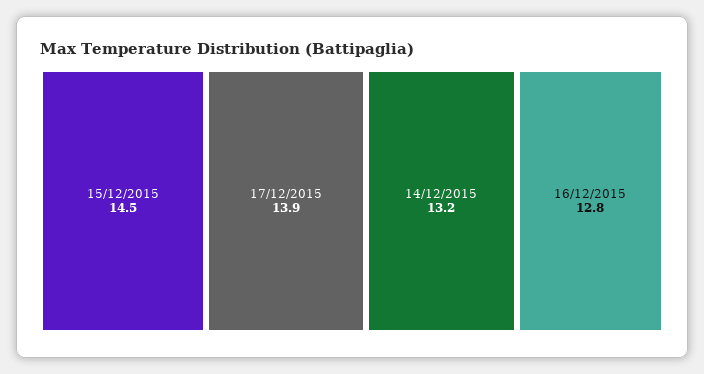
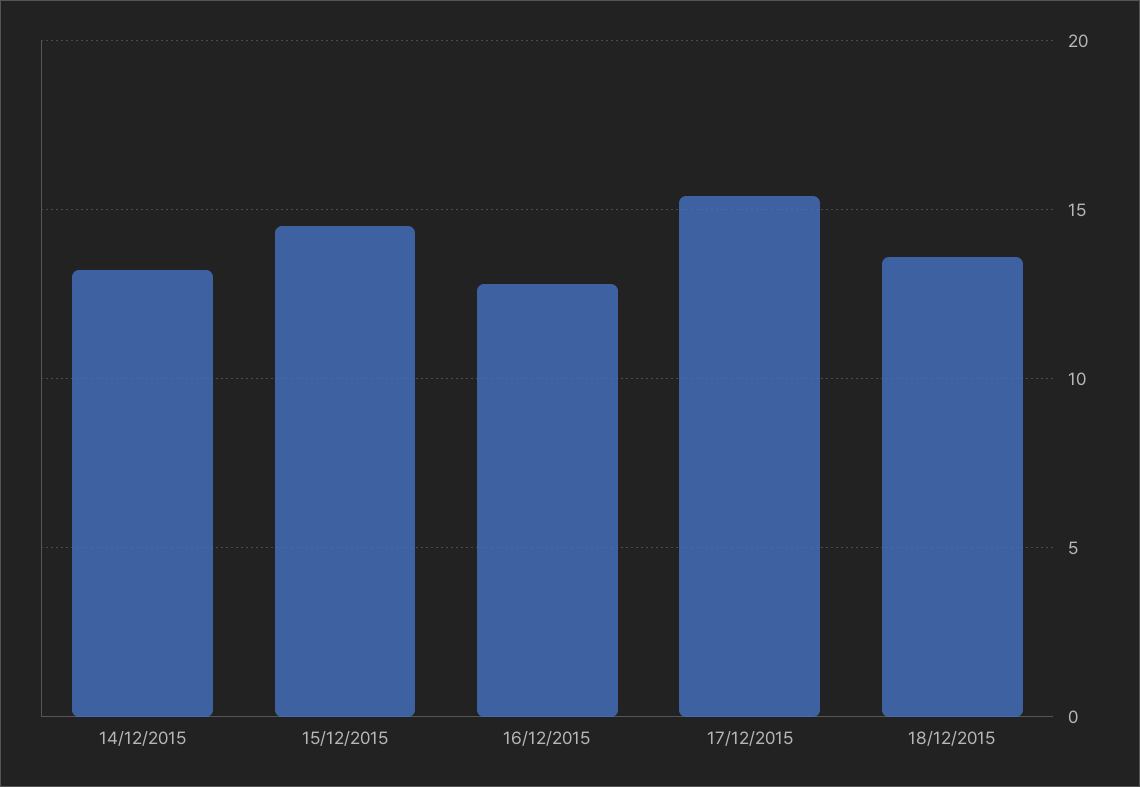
17/12/2015: 13.9 -> 15.5
18/12/2015: none -> 13.5

